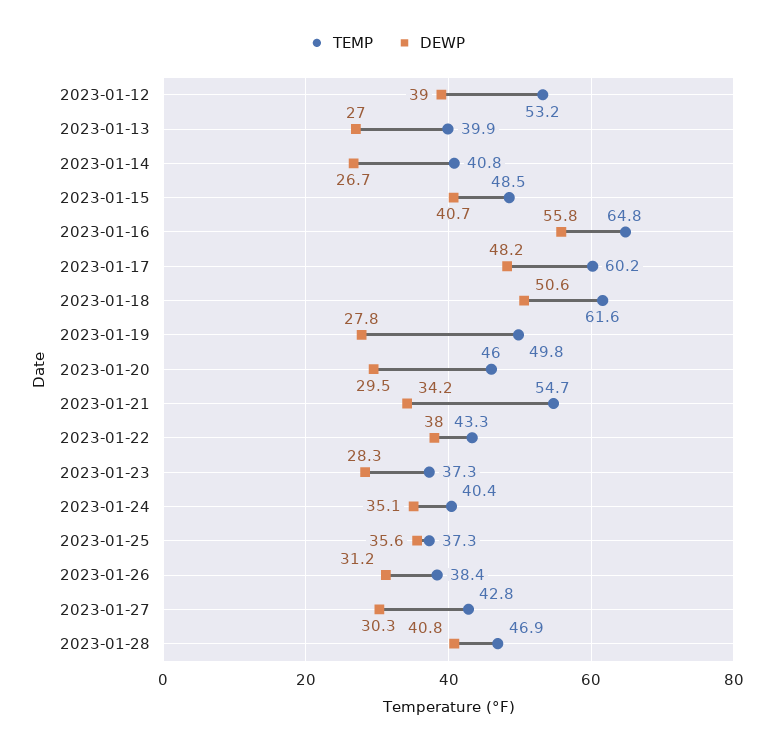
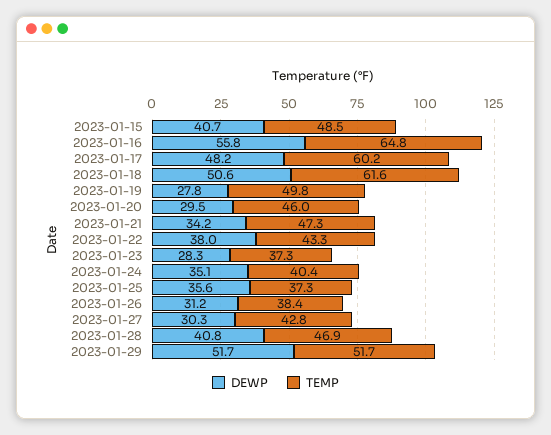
TEMP, 2023-01-12: 53.2 -> none
DEWP, 2023-01-12: 39 -> none
TEMP, 2023-01-13: 39.9 -> none
DEWP, 2023-01-13: 27 -> none
TEMP, 2023-01-14: 40.8 -> none
DEWP, 2023-01-14: 26.7 -> none
TEMP, 2023-01-21: 54.7 -> 47.3
DEWP, 2023-01-29: none -> 51.7
TEMP, 2023-01-29: none -> 51.7

